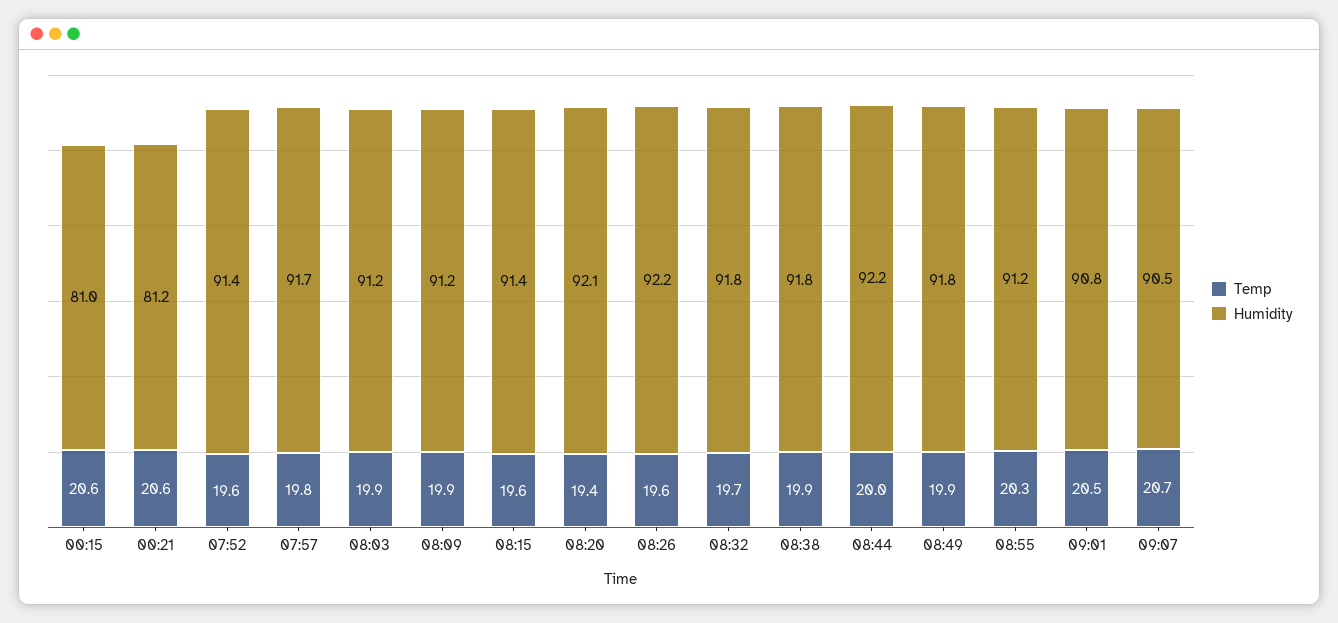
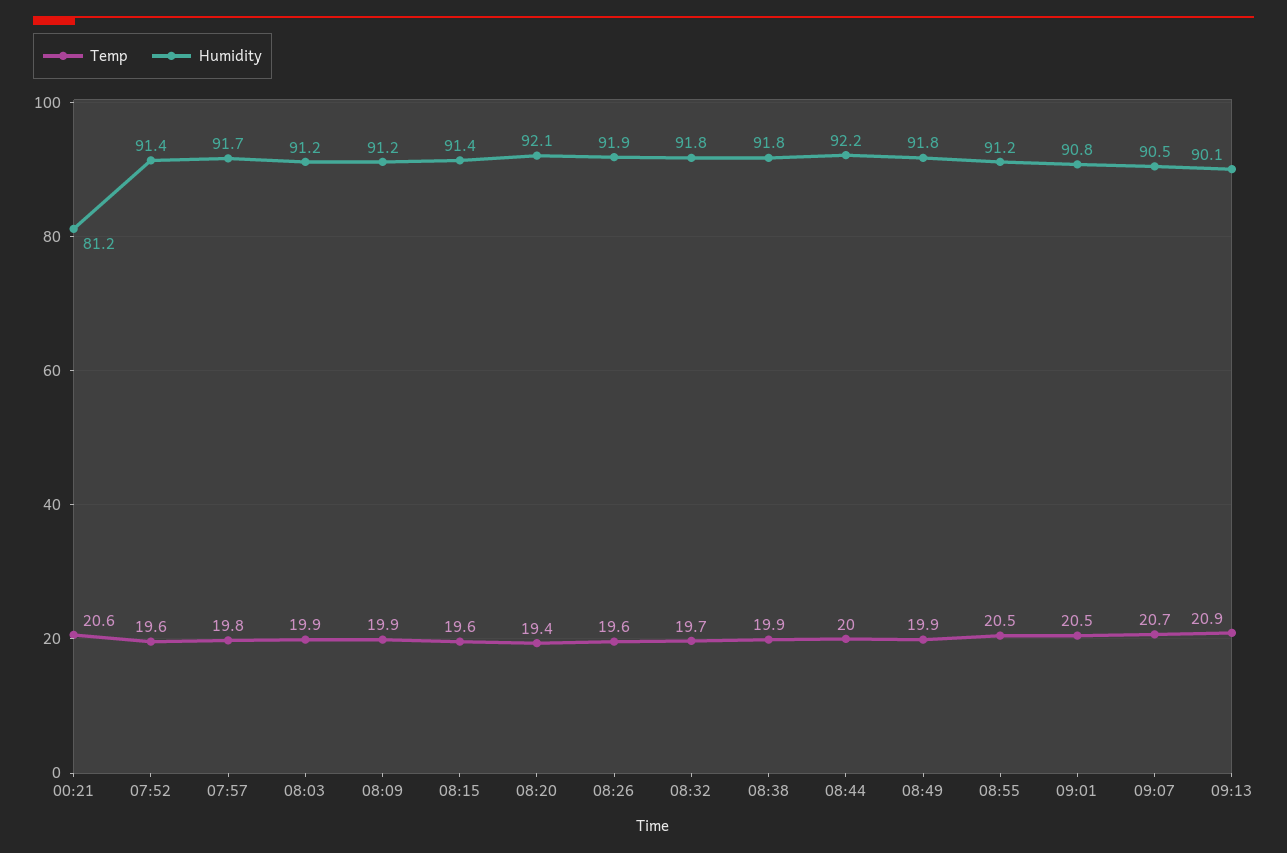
Temp, 00:15: 20.6 -> none
Humidity, 00:15: 81 -> none
Humidity, 08:26: 92.2 -> 91.9
Temp, 08:55: 20.3 -> 20.5
Temp, 09:13: none -> 20.9
Humidity, 09:13: none -> 90.1

